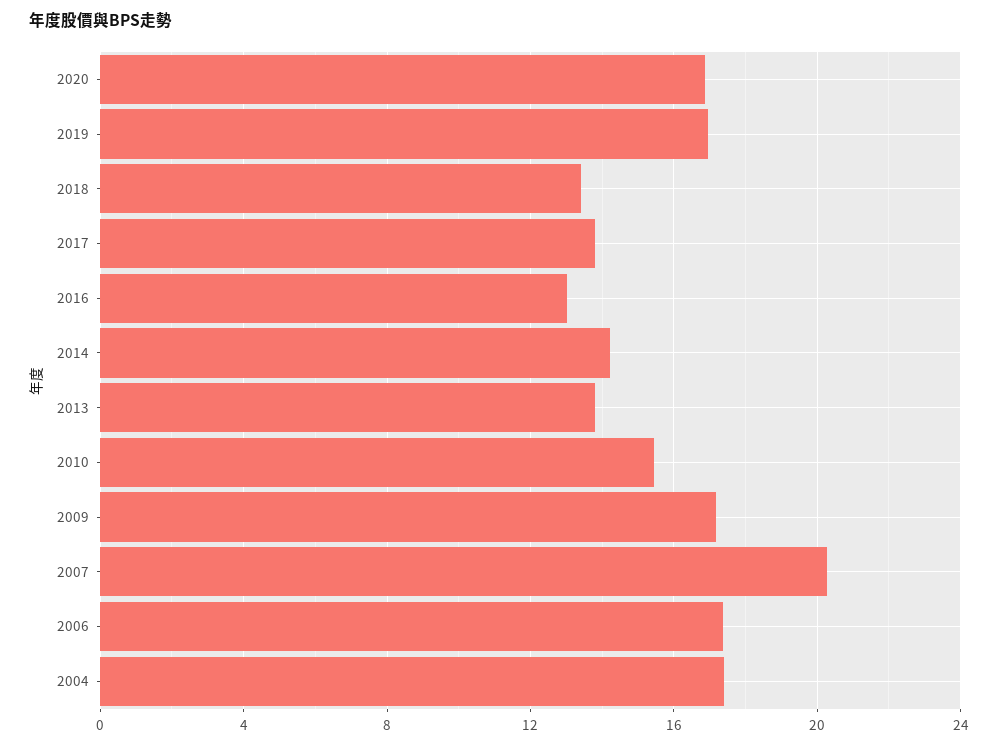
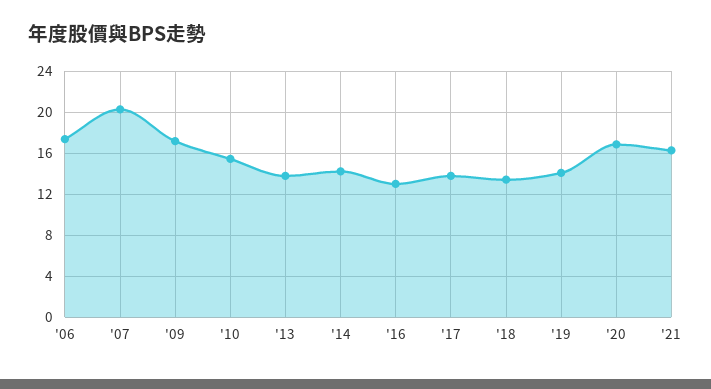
2019: 17 -> 14
2004: 17.5 -> none
'21: none -> 16

